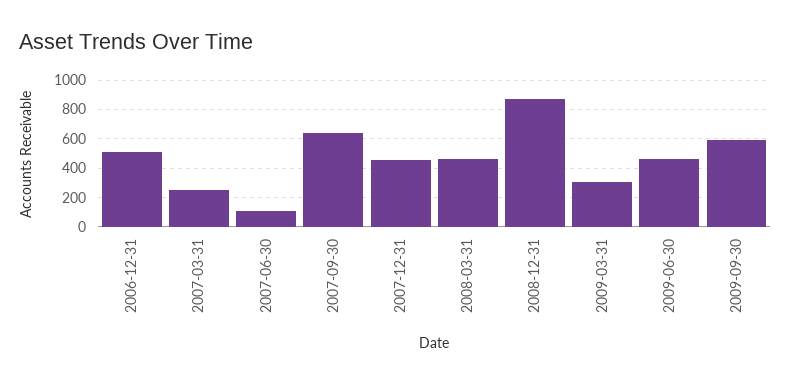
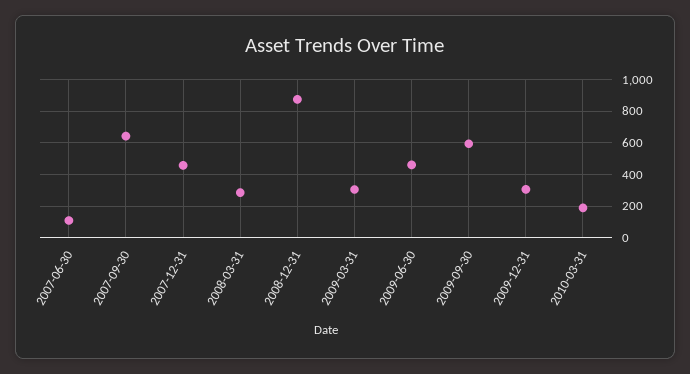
2006-12-31: 500 -> none
2007-03-31: 250 -> none
2008-03-31: 450 -> 300
2009-12-31: none -> 300
2010-03-31: none -> 200

